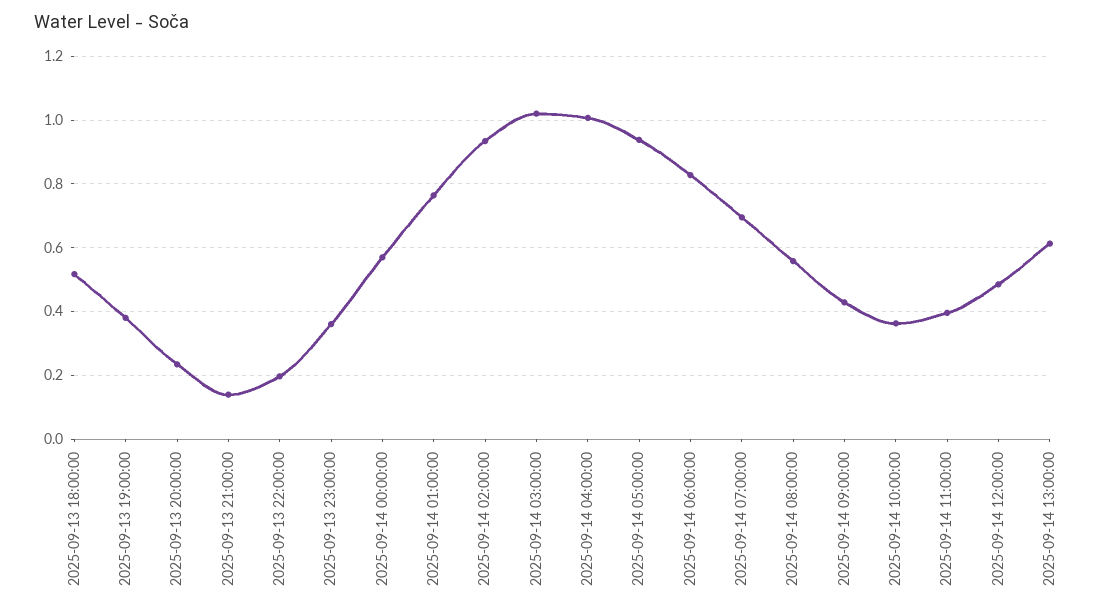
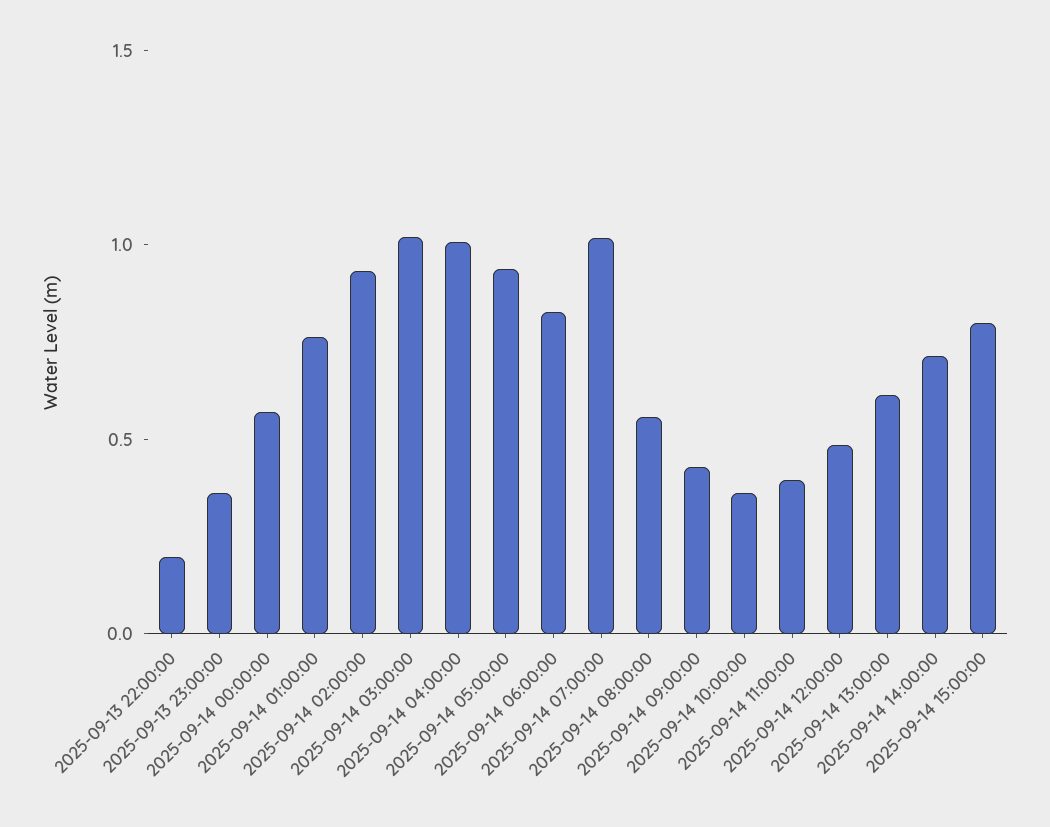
2025-09-13 18:00:00: 0.52 -> none
2025-09-13 19:00:00: 0.38 -> none
2025-09-13 20:00:00: 0.24 -> none
2025-09-13 21:00:00: 0.14 -> none
2025-09-14 07:00:00: 0.7 -> 1
2025-09-14 14:00:00: none -> 0.7
2025-09-14 15:00:00: none -> 0.8

